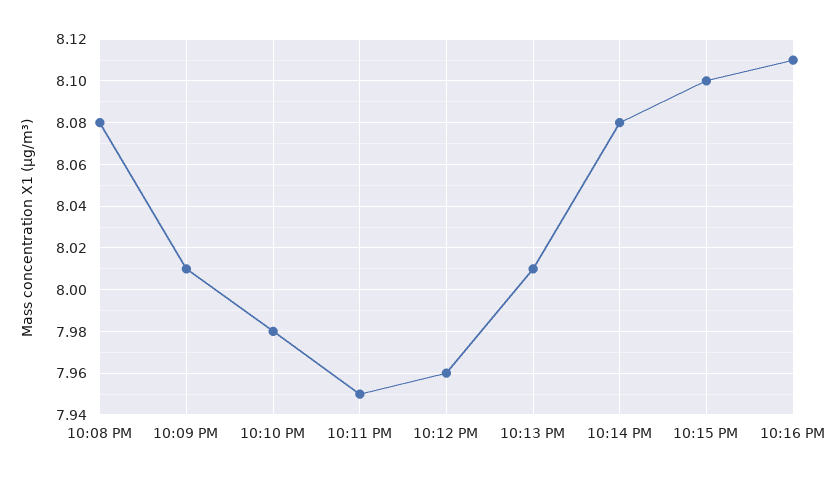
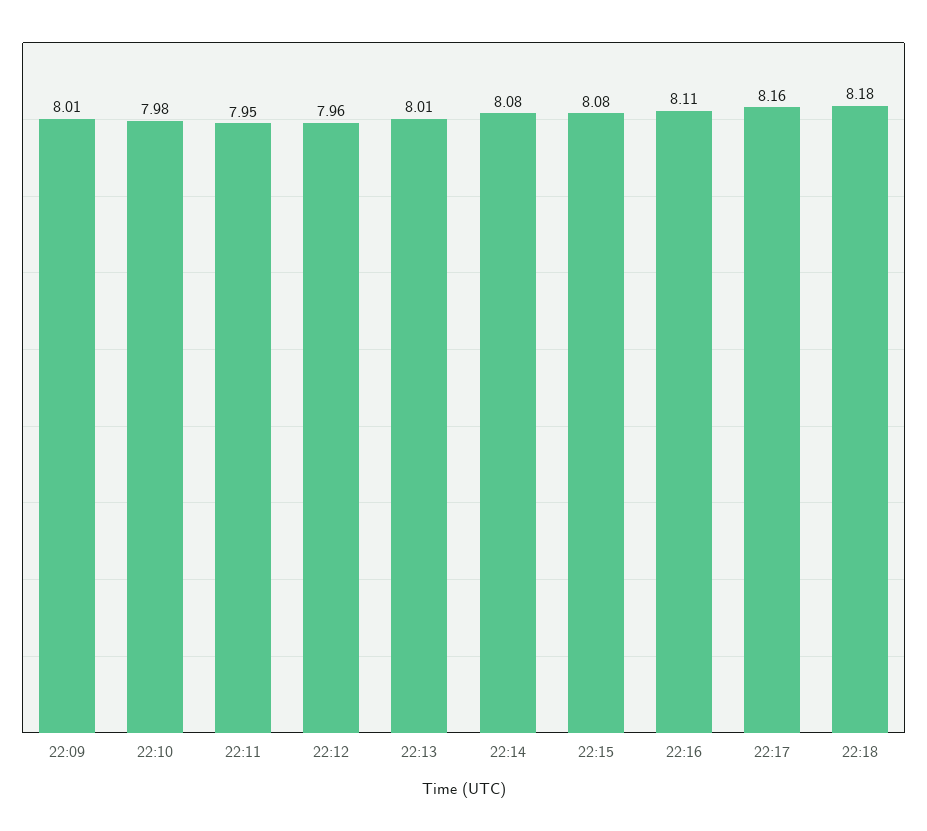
10:08 PM: 8.08 -> none
10:15 PM: 8.1 -> 8.08
22:17: none -> 8.16
22:18: none -> 8.18

